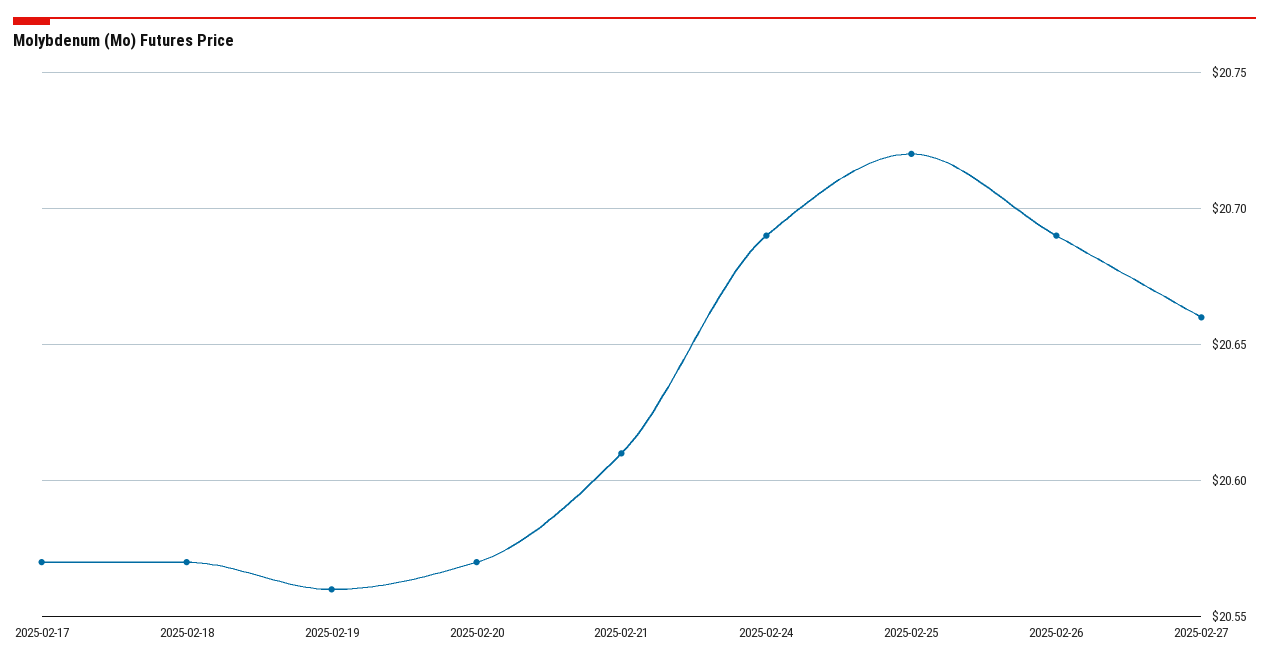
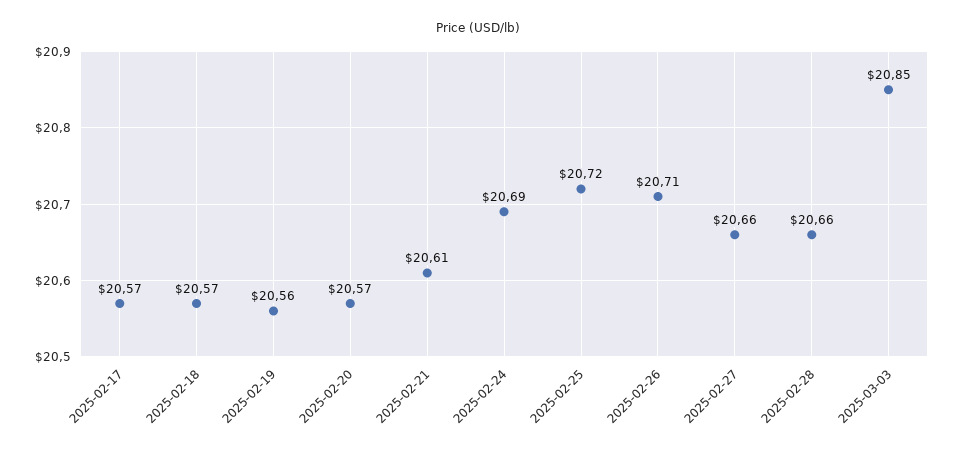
2025-02-26: 20.69 -> 20.71
2025-02-28: none -> 20.66
2025-03-03: none -> 20.85

